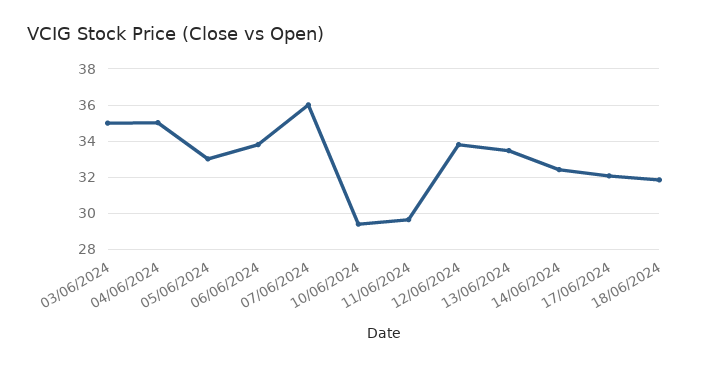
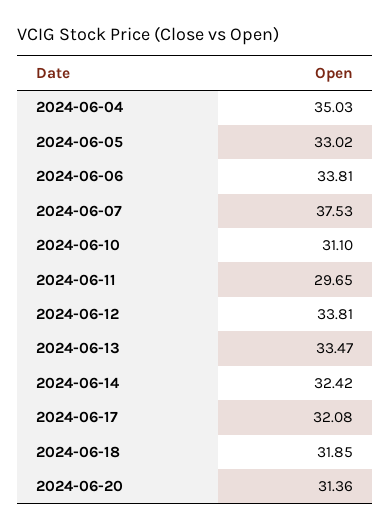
03/06/2024: 35 -> none
07/06/2024: 36 -> 37.53
10/06/2024: 29.5 -> 31.1
2024-06-20: none -> 31.36

